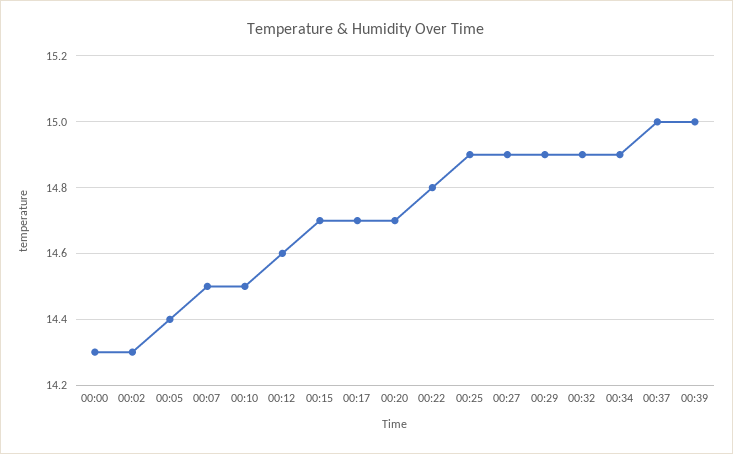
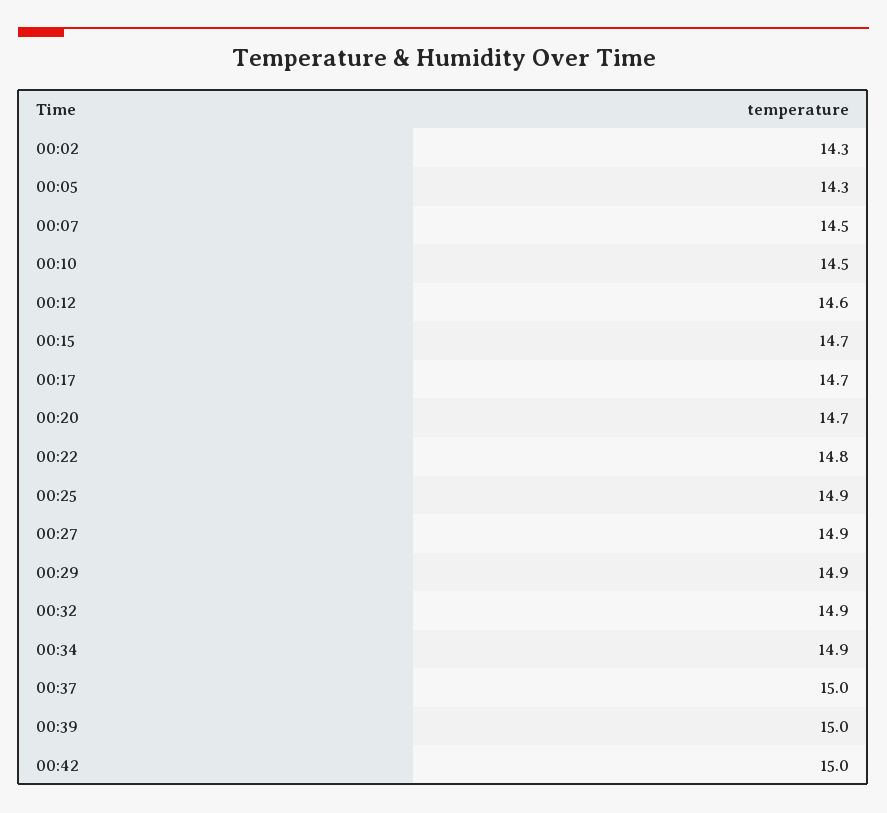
00:00: 14.3 -> none
00:05: 14.4 -> 14.3
00:42: none -> 15

